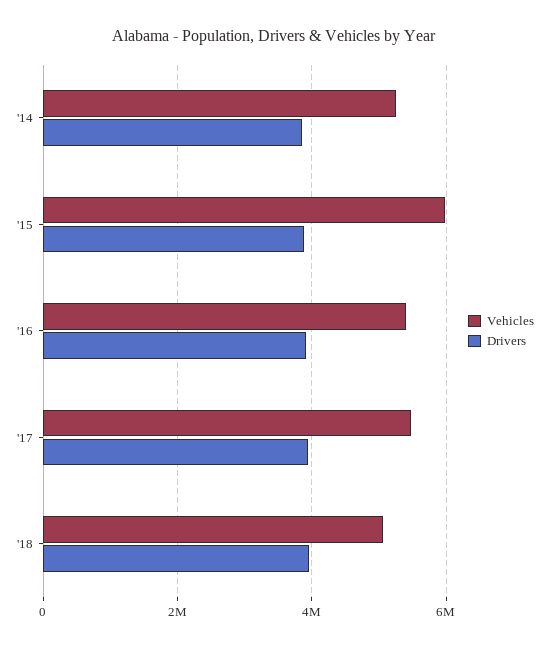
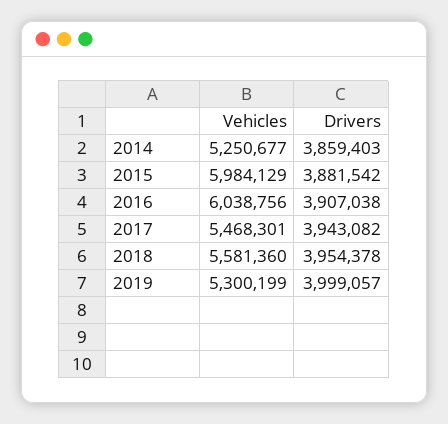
Vehicles, '16: 5400000 -> 6038756
Vehicles, '18: 5000000 -> 5581360
Vehicles, 2019: none -> 5300199
Drivers, 2019: none -> 3999057

